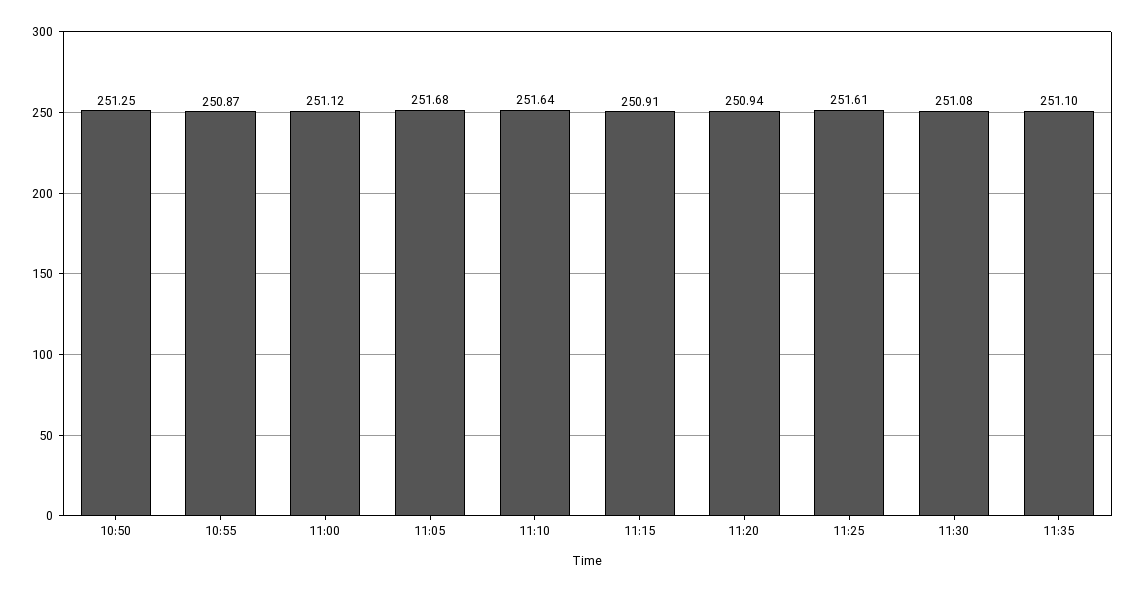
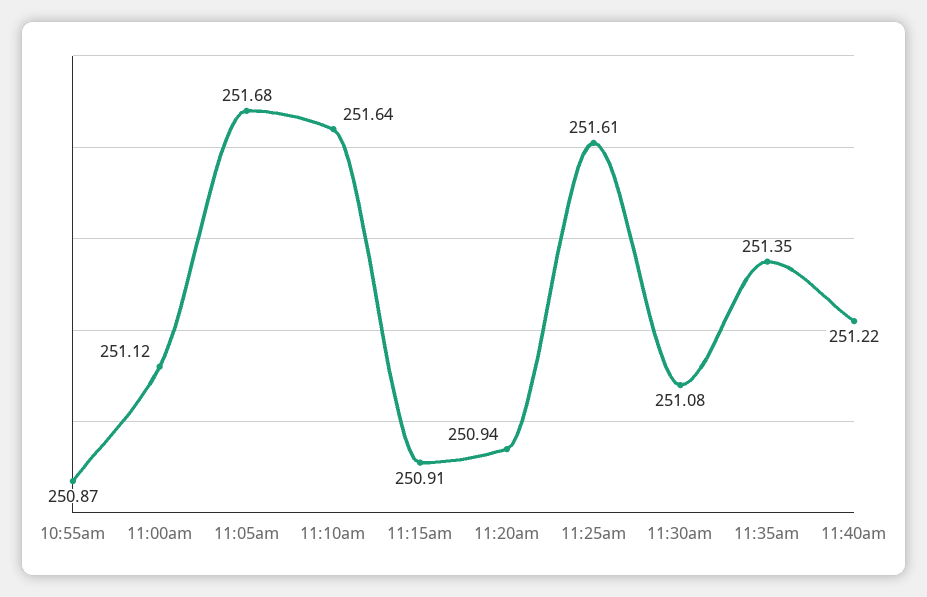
10:50: 251.25 -> none
11:35: 251.1 -> 251.35
11:40am: none -> 251.22

